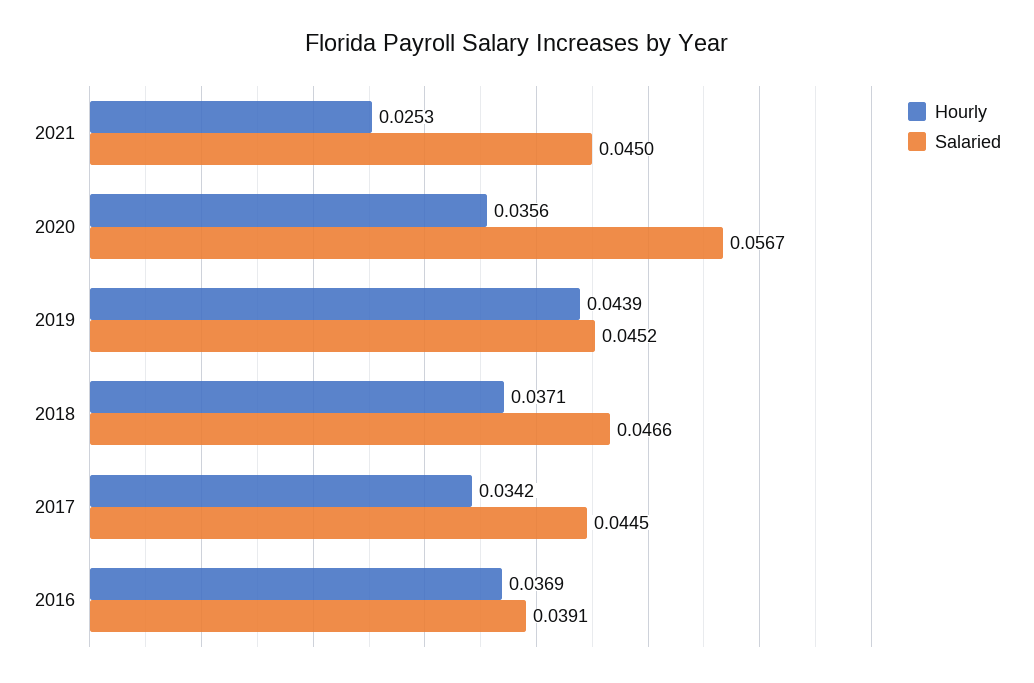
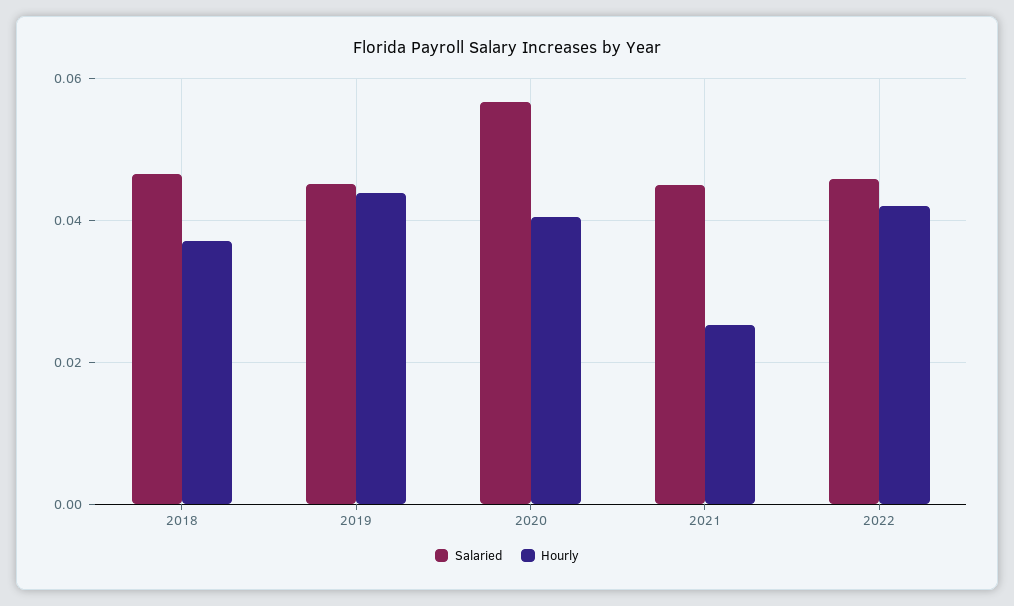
Hourly, 2020: 0.0356 -> 0.04
Hourly, 2017: 0.0342 -> none
Salaried, 2017: 0.0445 -> none
Hourly, 2016: 0.0369 -> none
Salaried, 2016: 0.0391 -> none
Salaried, 2022: none -> 0.046
Hourly, 2022: none -> 0.042

